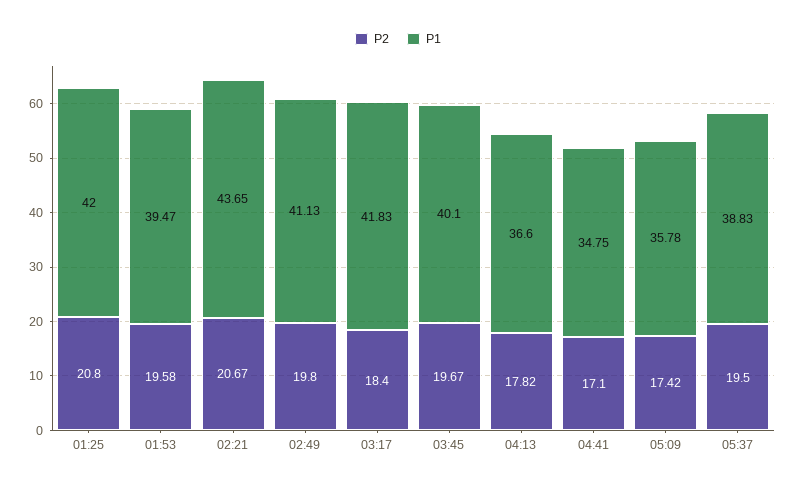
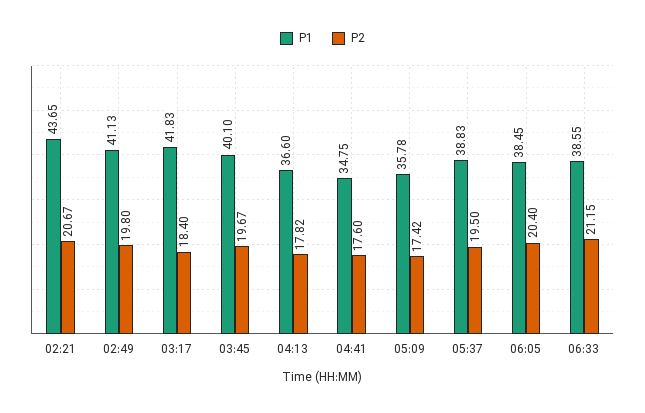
P2, 01:25: 20.8 -> none
P1, 01:25: 42 -> none
P2, 01:53: 19.58 -> none
P1, 01:53: 39.47 -> none
P2, 04:41: 17.1 -> 17.6
P1, 06:05: none -> 38.45
P2, 06:05: none -> 20.4
P1, 06:33: none -> 38.55
P2, 06:33: none -> 21.15

